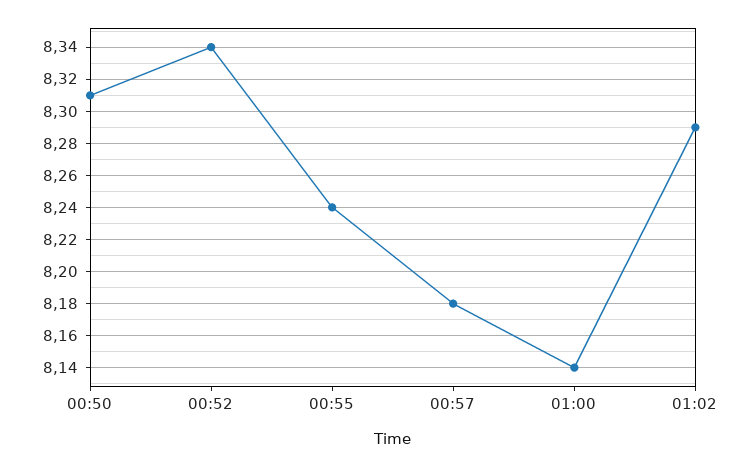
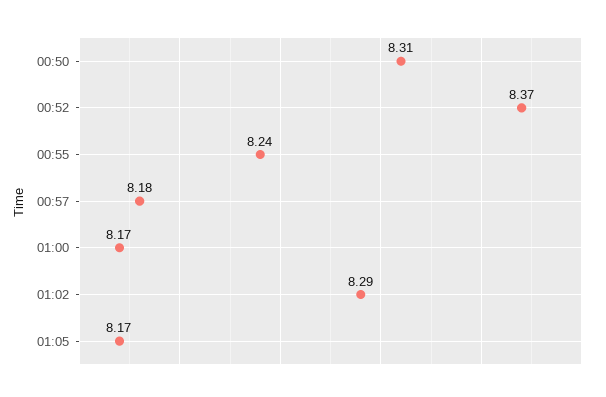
00:52: 8.34 -> 8.37
01:00: 8.14 -> 8.17
01:05: none -> 8.17

